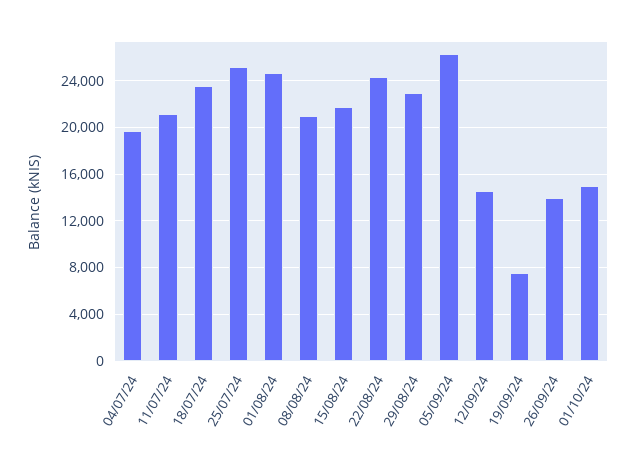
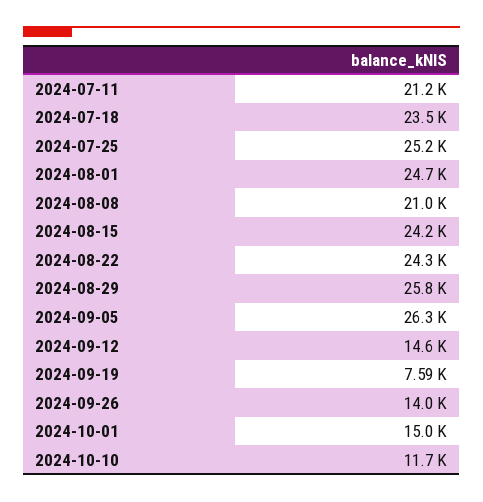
04/07/24: 20000 -> none
15/08/24: 22000 -> 24200
29/08/24: 23000 -> 25800
2024-10-10: none -> 11700

